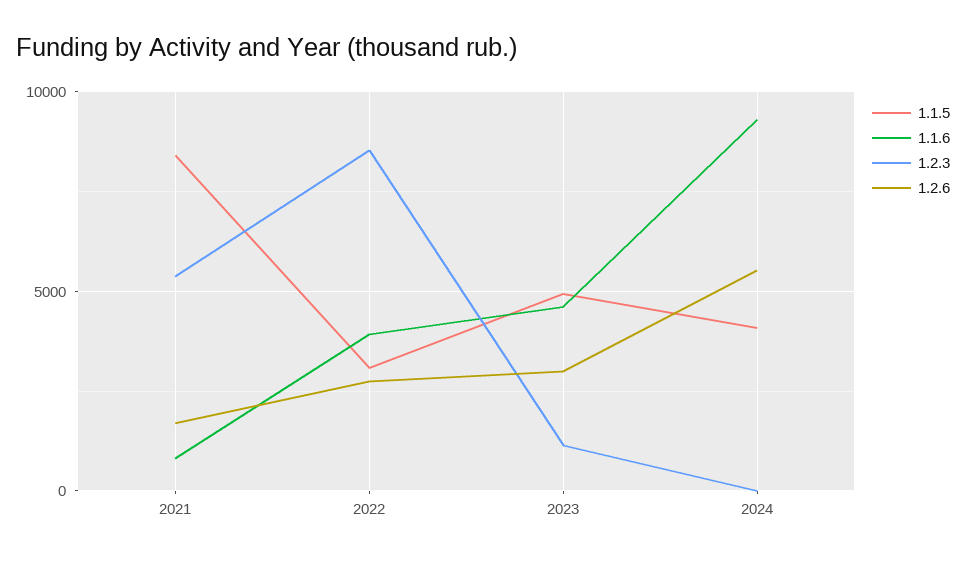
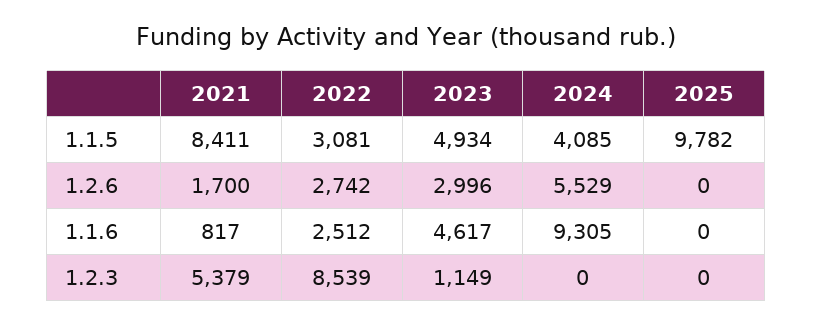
1.1.6, 2022: 4000 -> 2512
1.1.5, 2025: none -> 9782
1.2.6, 2025: none -> 0
1.1.6, 2025: none -> 0
1.2.3, 2025: none -> 0

